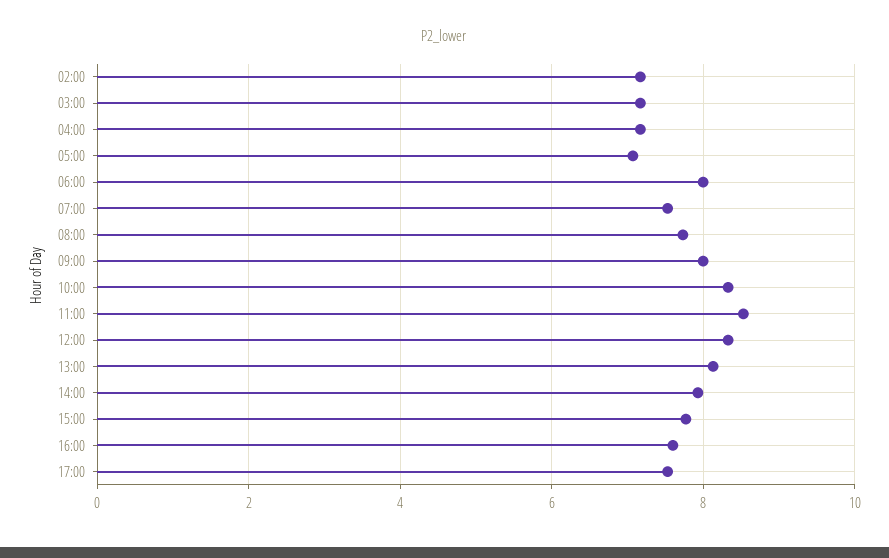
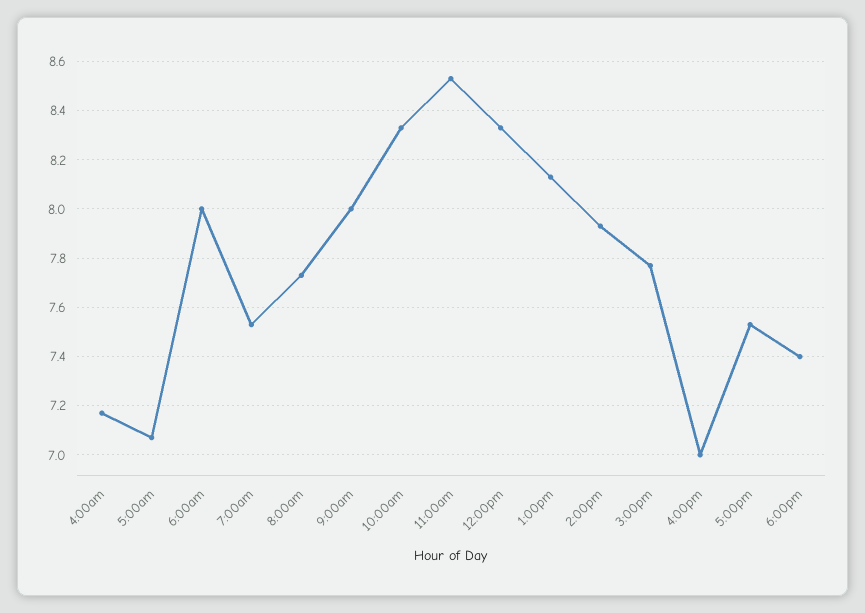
02:00: 7.2 -> none
03:00: 7.2 -> none
16:00: 7.6 -> 7
6:00pm: none -> 7.4

